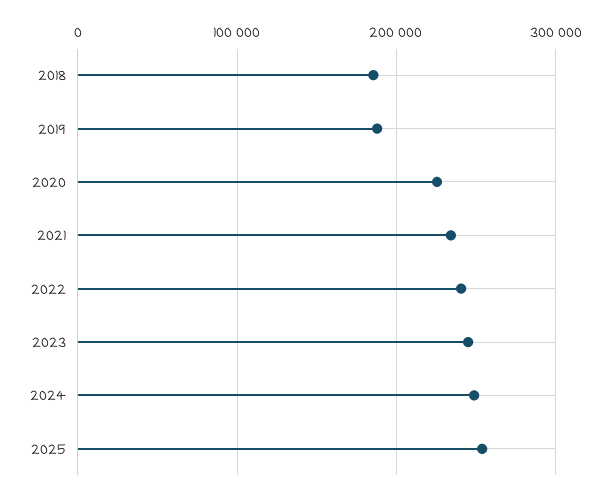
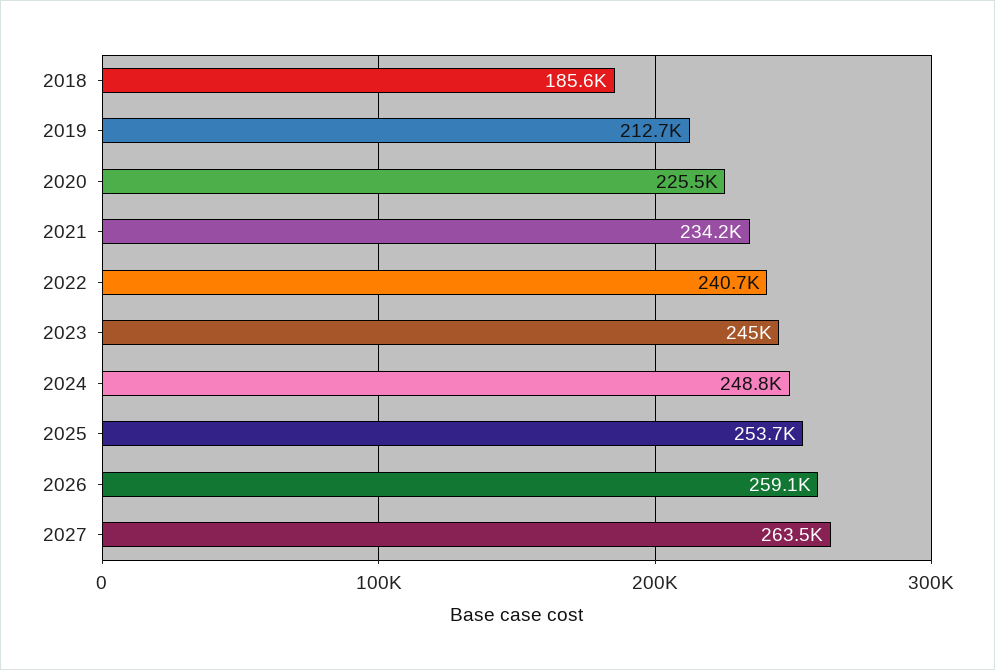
2019: 190000 -> 212700
2026: none -> 259100
2027: none -> 263500

